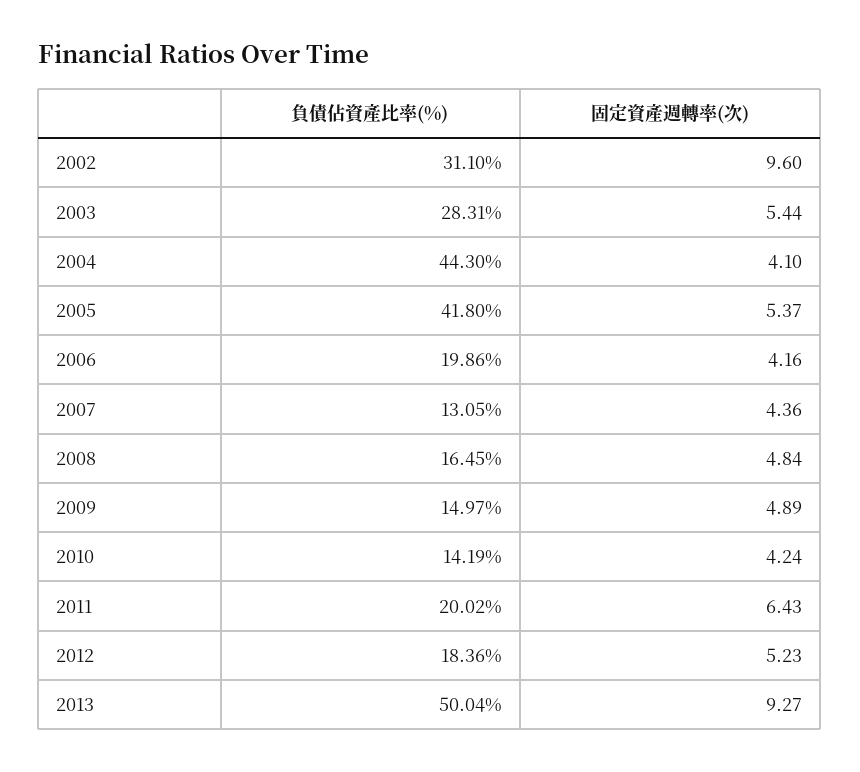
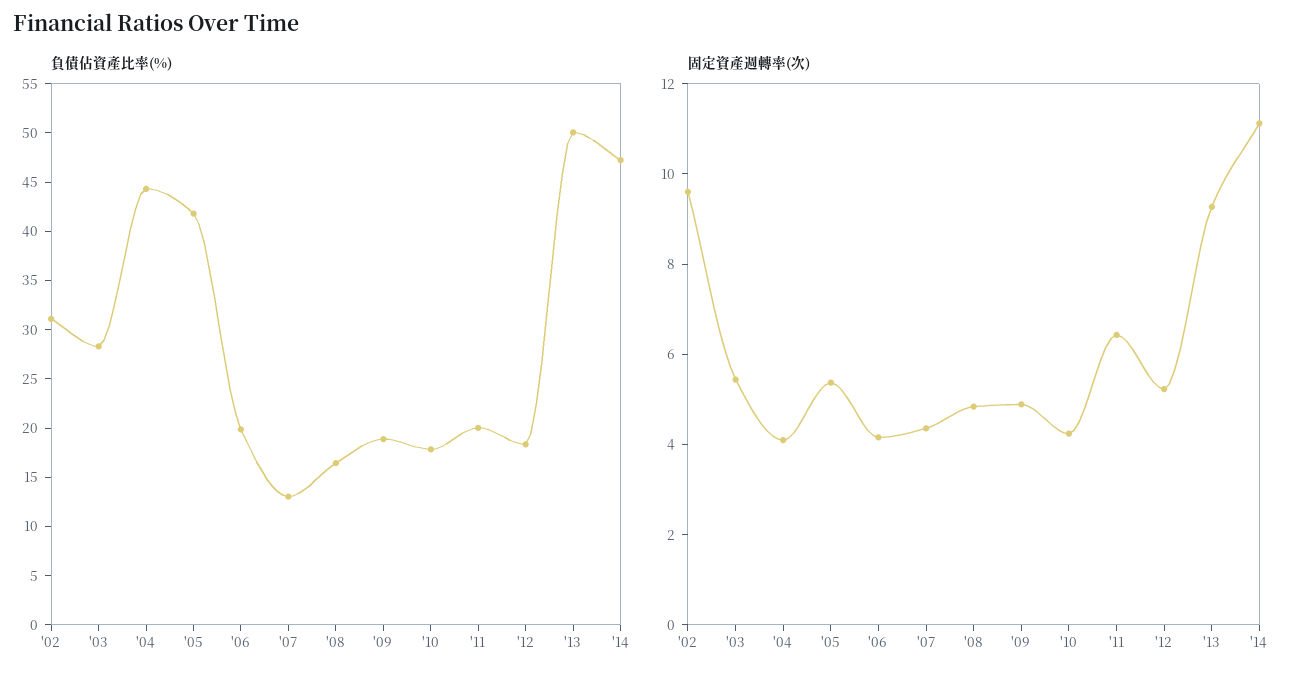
負債佔資產比率(%), 2009: 14.97 -> 19
負債佔資產比率(%), 2010: 14.19 -> 18
負債佔資產比率(%), '14: none -> 47
固定資產週轉率(次), '14: none -> 11

